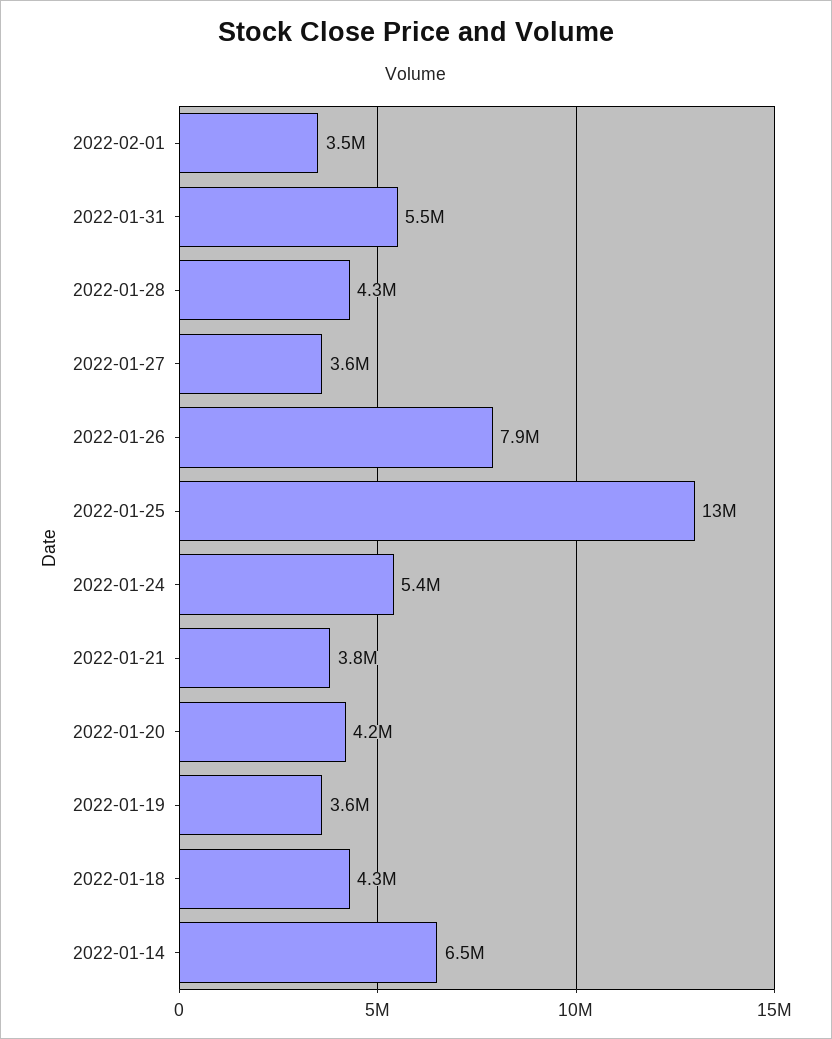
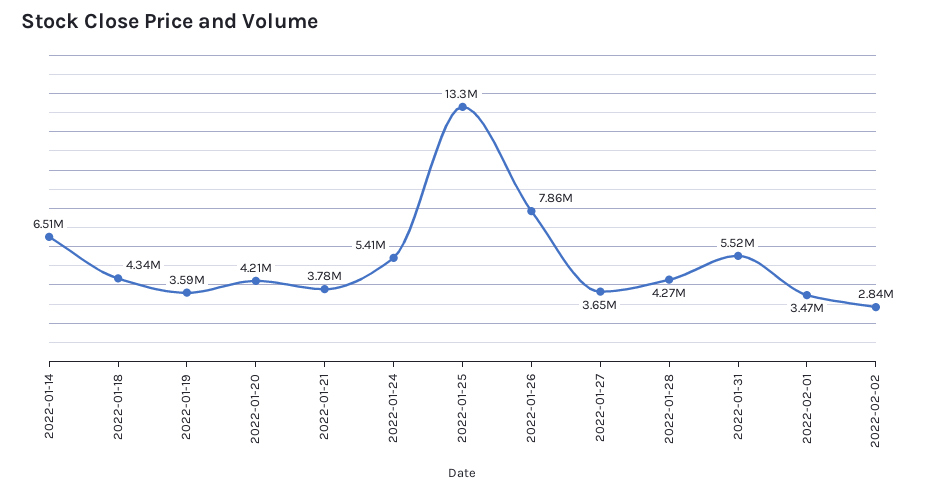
2022-02-02: none -> 2840000

